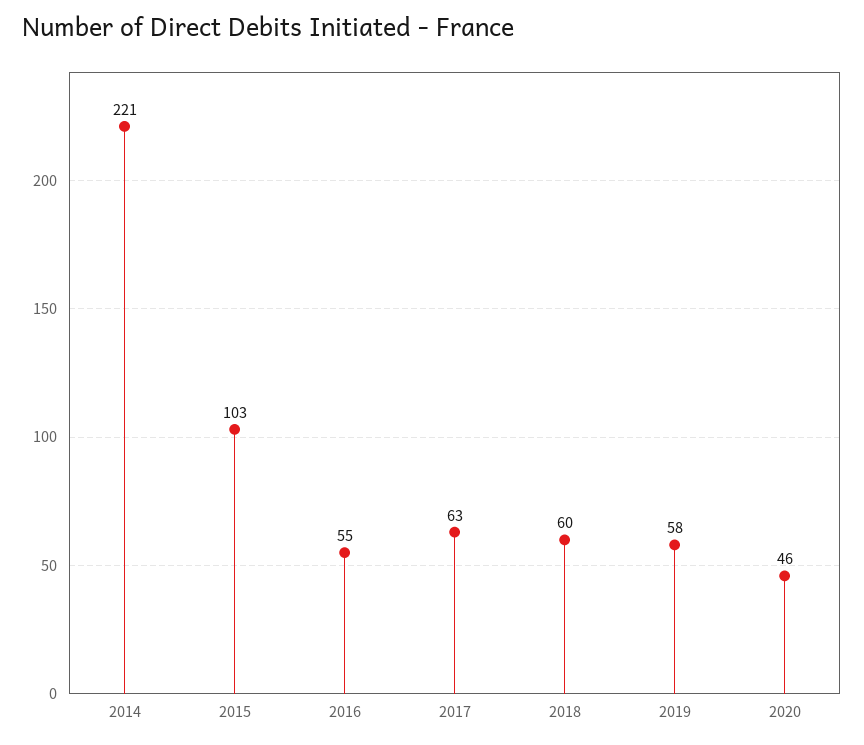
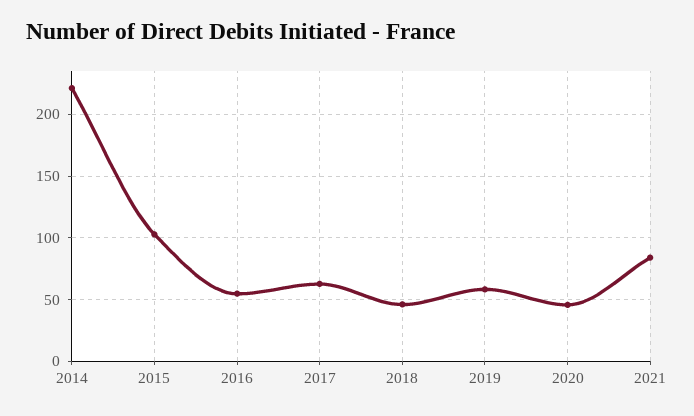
2018: 60 -> 45
2021: none -> 85

